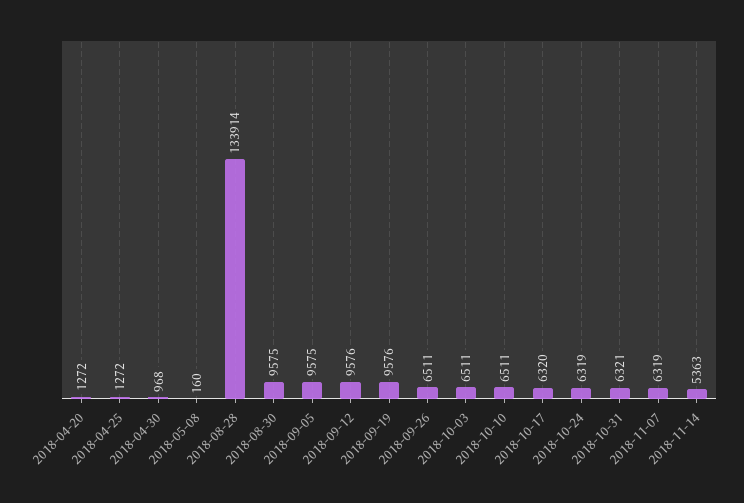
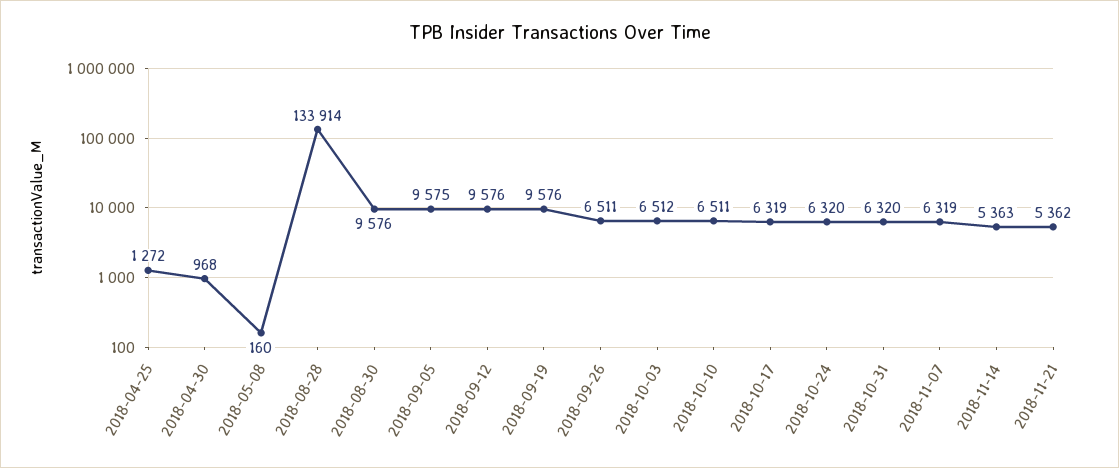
2018-04-20: 1272 -> none
2018-08-30: 9575 -> 9576
2018-10-03: 6511 -> 6512
2018-10-17: 6320 -> 6319
2018-10-24: 6319 -> 6320
2018-10-31: 6321 -> 6320
2018-11-21: none -> 5362

